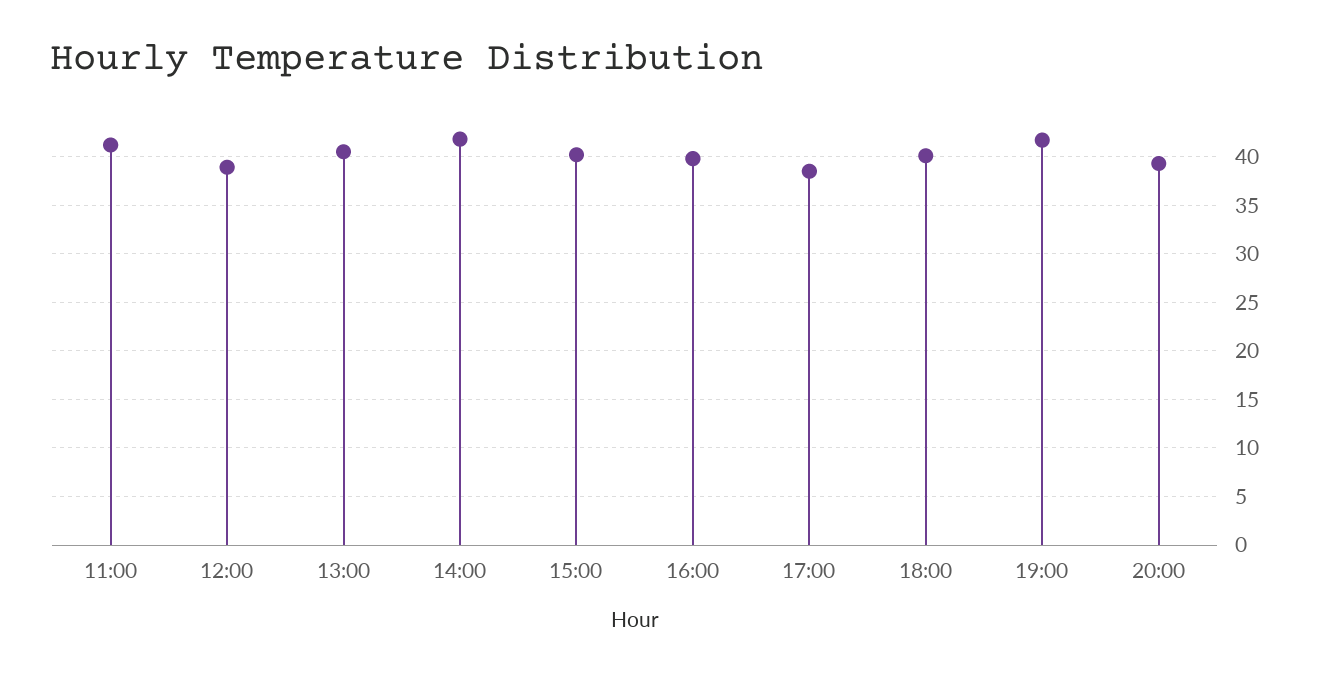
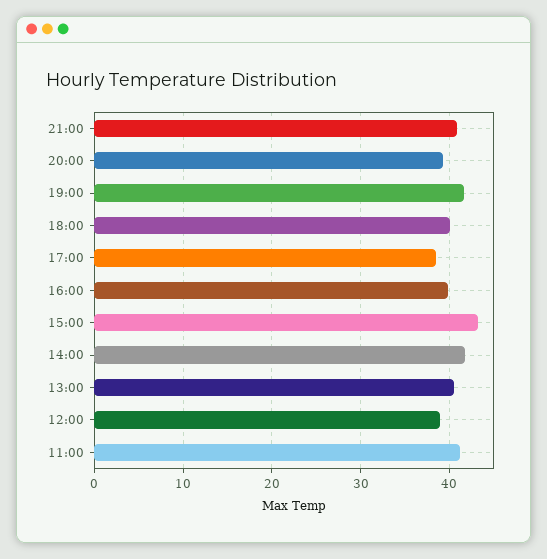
15:00: 40 -> 43
21:00: none -> 41

